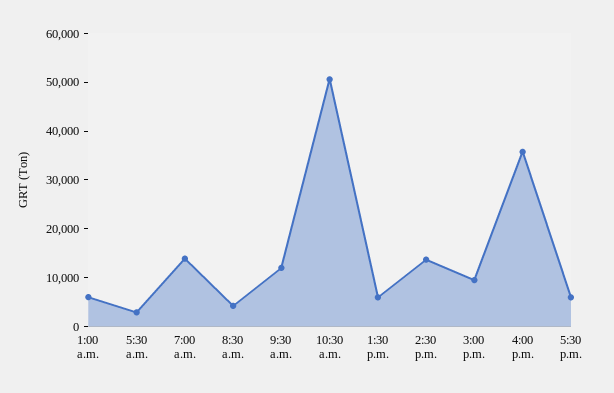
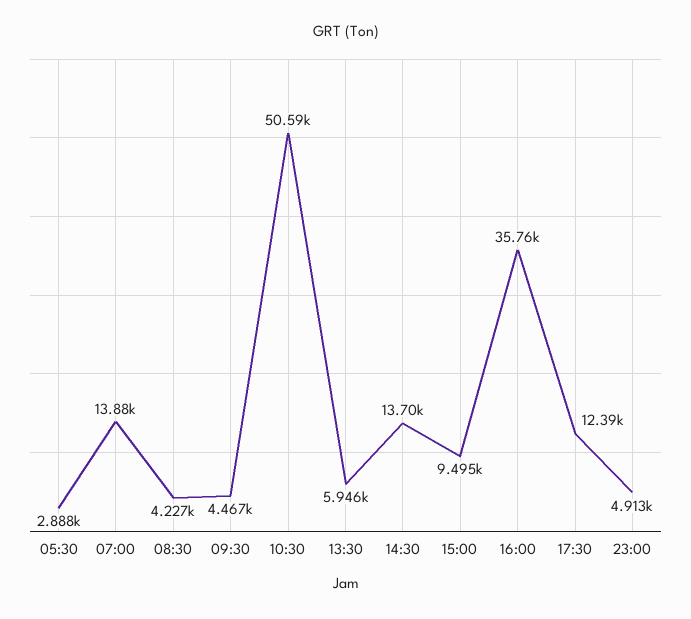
1:00 a.m.: 6000 -> none
9:30 a.m.: 12000 -> 4467
5:30 p.m.: 6000 -> 12390
23:00: none -> 4913

